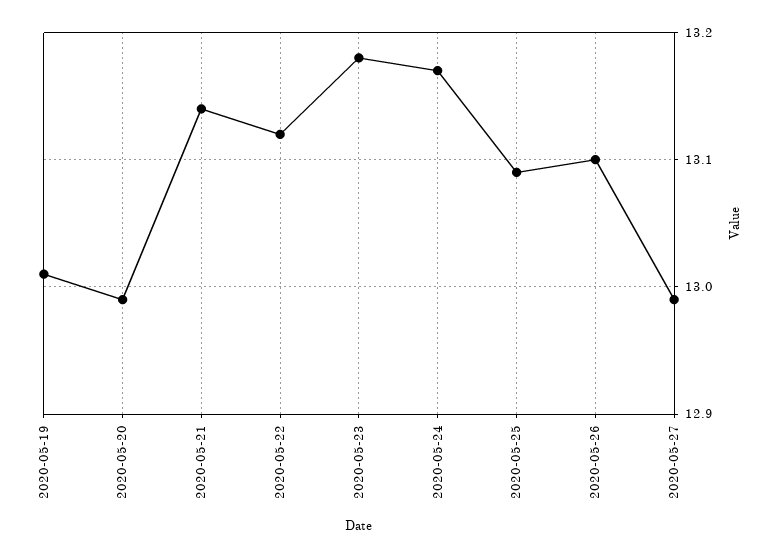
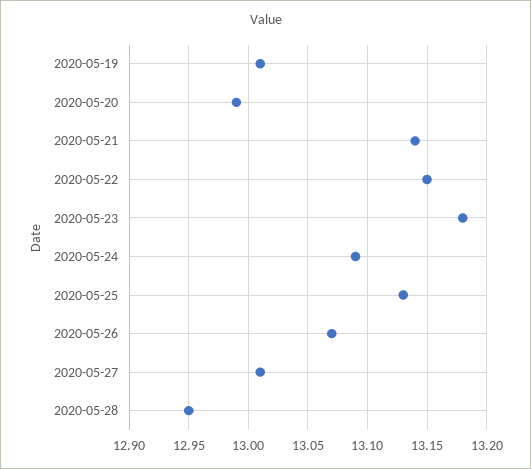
2020-05-22: 13.12 -> 13.15
2020-05-24: 13.17 -> 13.09
2020-05-25: 13.09 -> 13.13
2020-05-26: 13.1 -> 13.07
2020-05-27: 12.99 -> 13.01
2020-05-28: none -> 12.95

